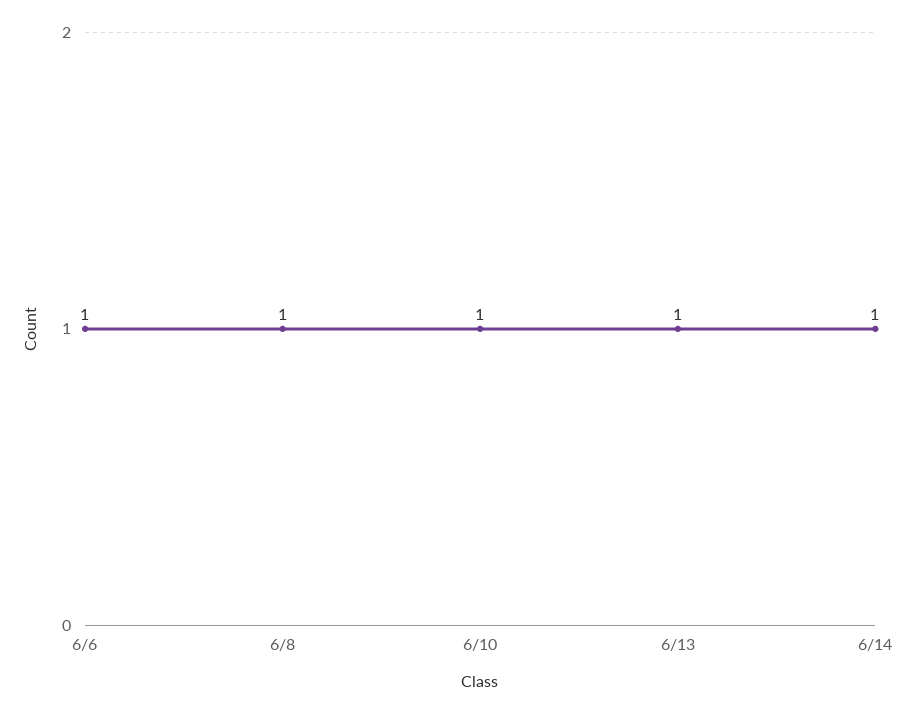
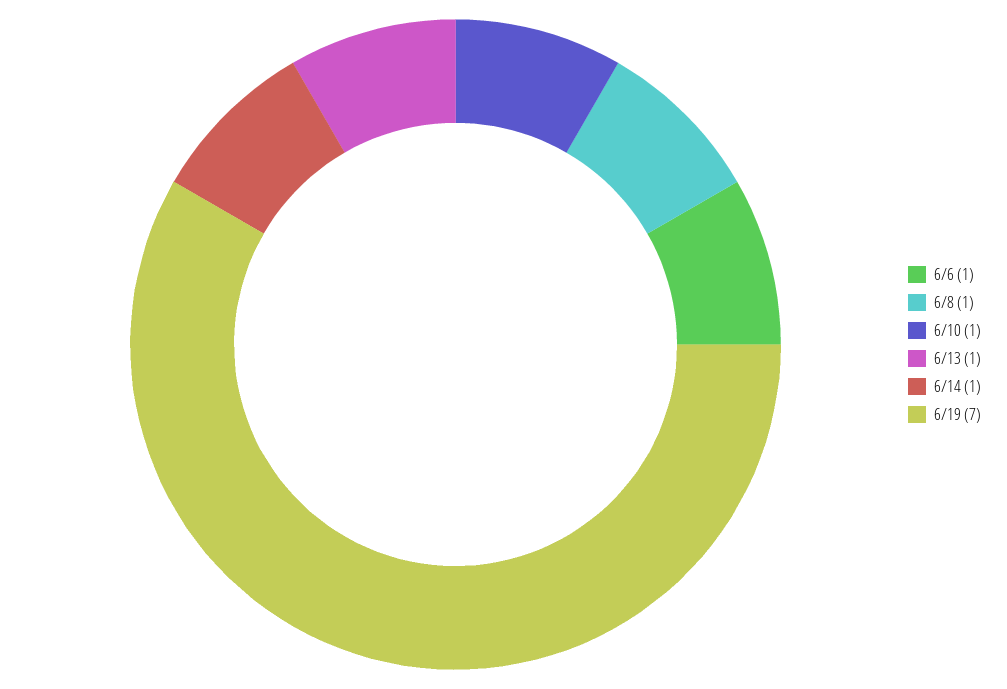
6/19: none -> 7

